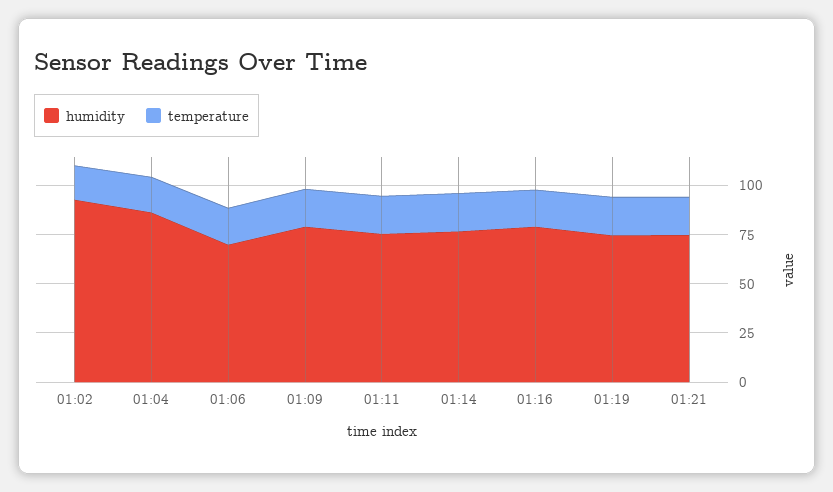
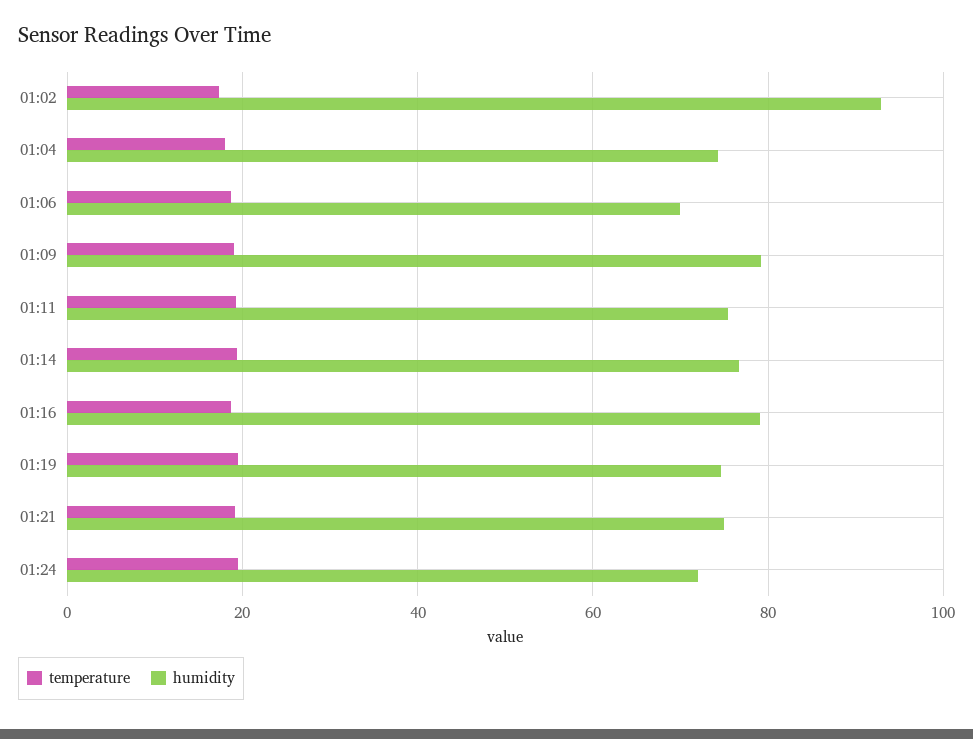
humidity, 01:04: 85 -> 74
temperature, 01:24: none -> 20
humidity, 01:24: none -> 72

